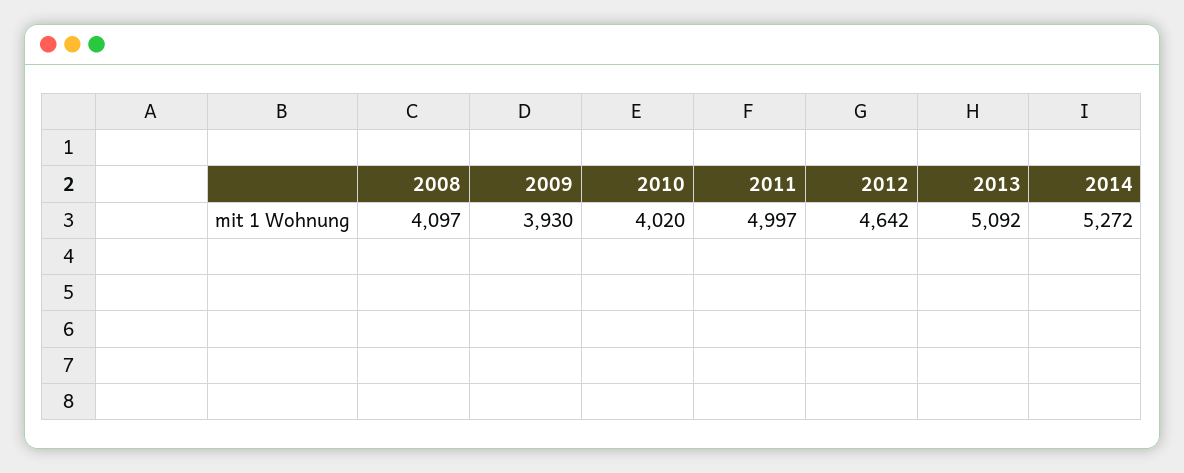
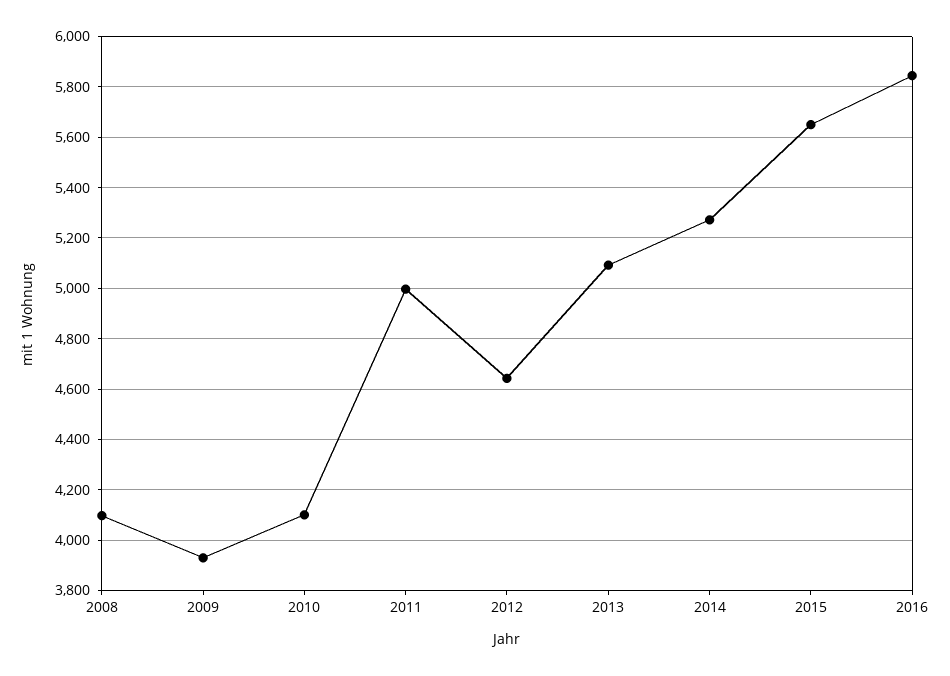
2010: 4020 -> 4100
2015: none -> 5650
2016: none -> 5850

